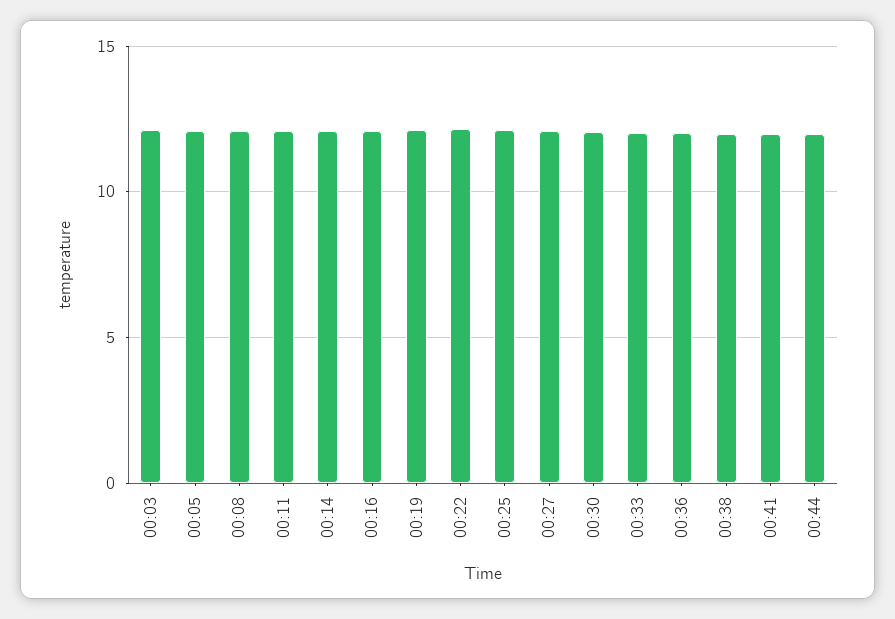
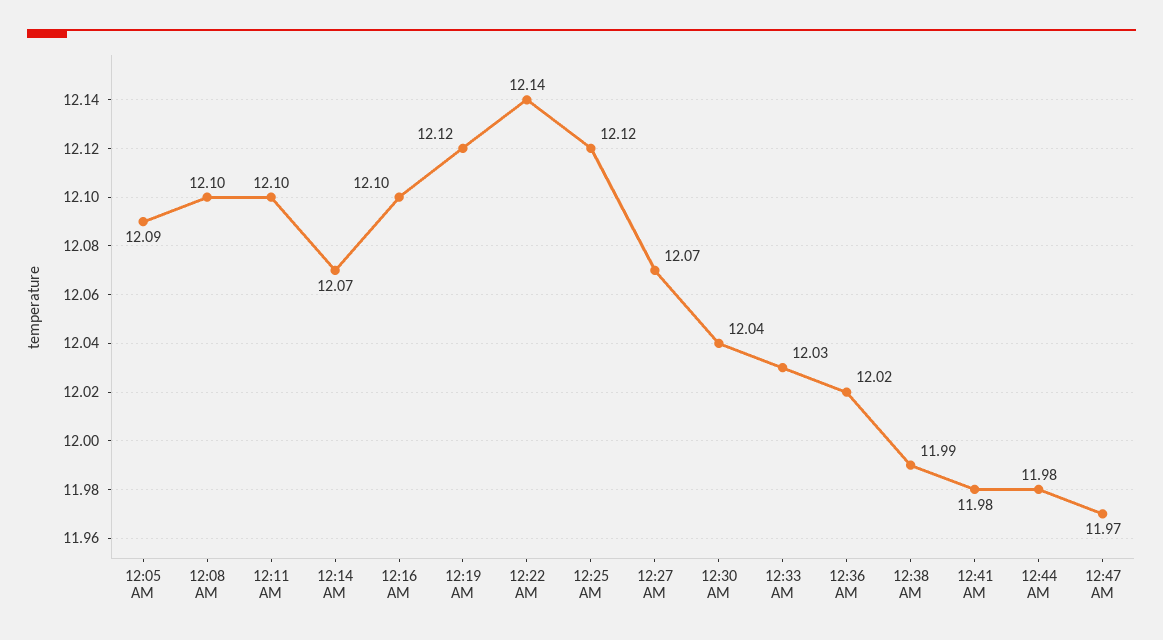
00:03: 12 -> none
12:47 AM: none -> 11.97

